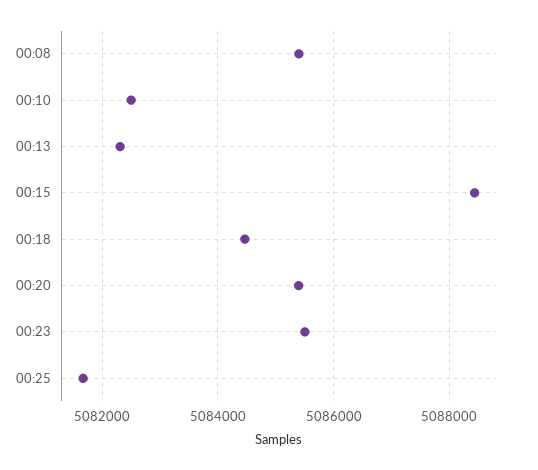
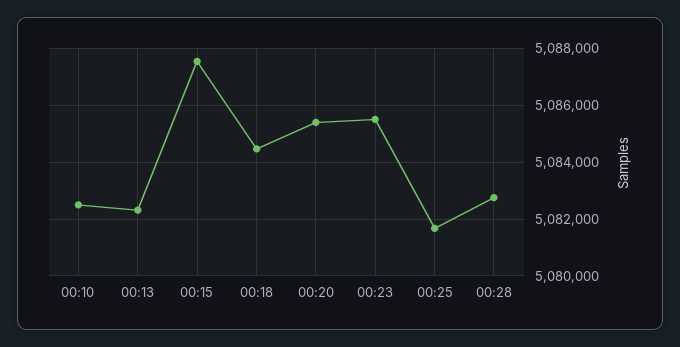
00:08: 5085400 -> none
00:15: 5088400 -> 5087500
00:28: none -> 5082750

